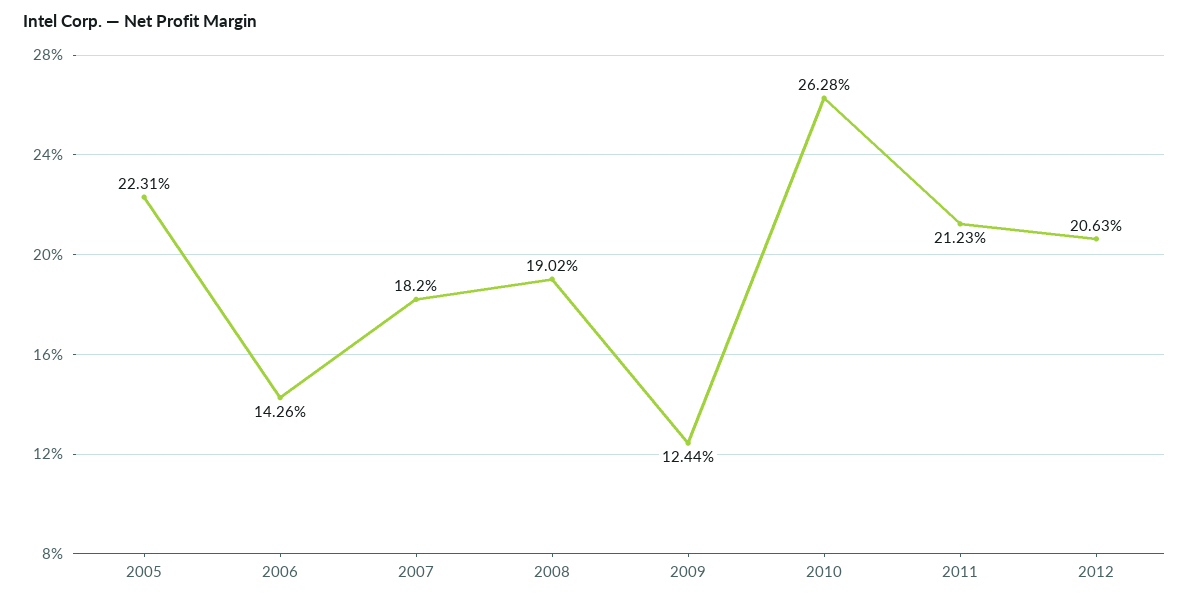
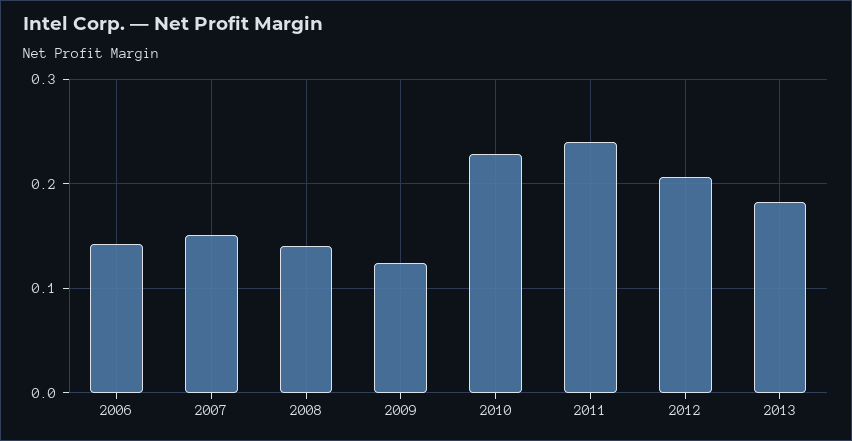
2005: 0.2231 -> none
2007: 0.182 -> 0.15
2008: 0.1902 -> 0.14
2010: 0.2628 -> 0.23
2011: 0.2123 -> 0.24
2013: none -> 0.18

